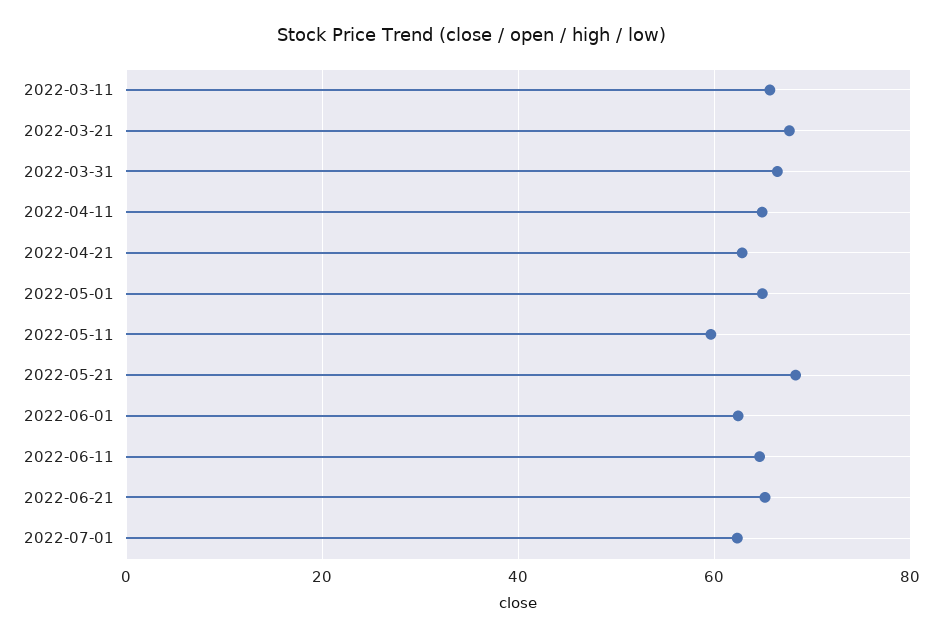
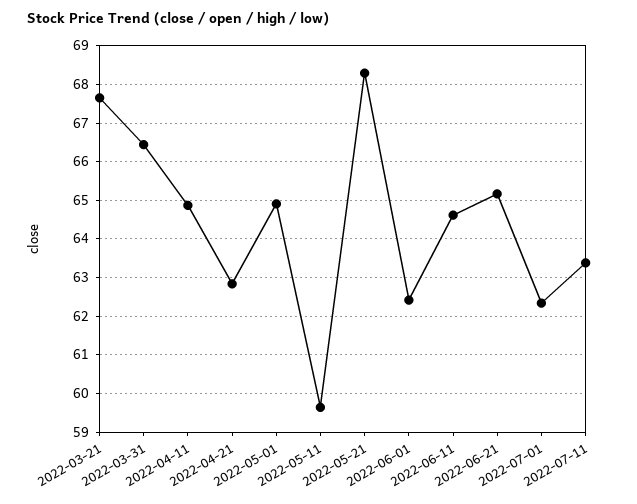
2022-03-11: 66 -> none
2022-07-11: none -> 63.4

